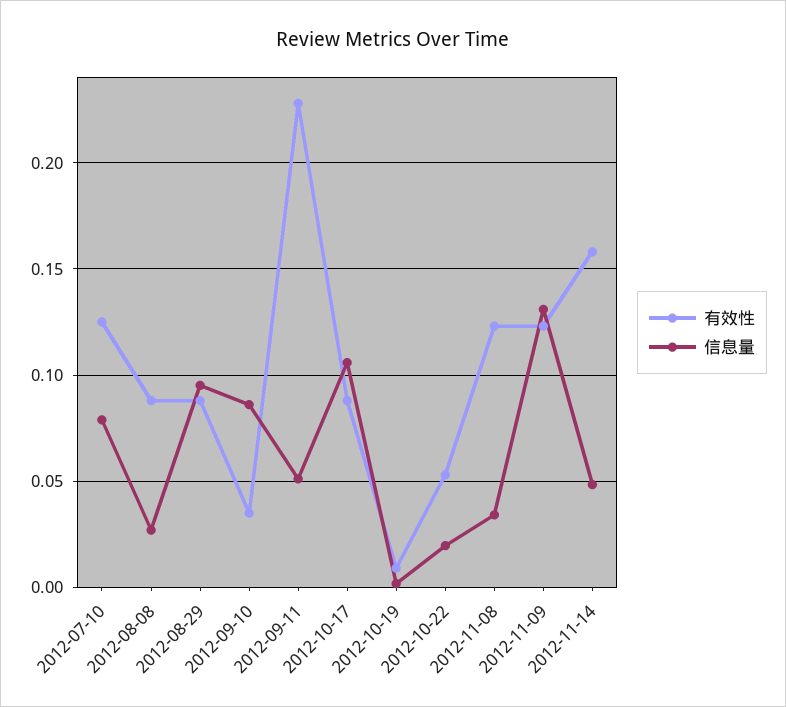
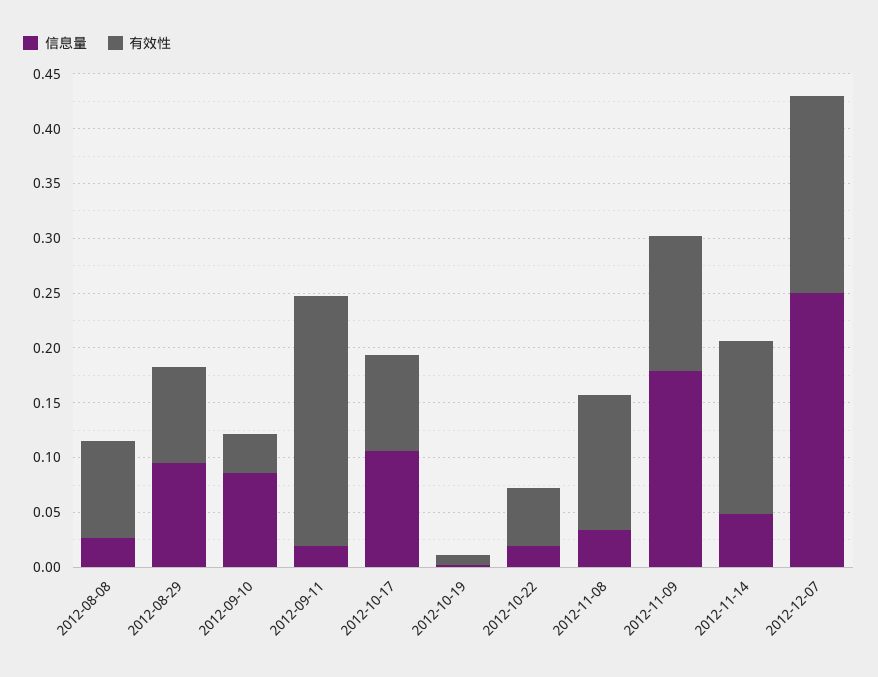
有效性, 2012-07-10: 0.125 -> none
信息量, 2012-07-10: 0.08 -> none
信息量, 2012-09-11: 0.05 -> 0.02
信息量, 2012-11-09: 0.13 -> 0.18
信息量, 2012-12-07: none -> 0.25
有效性, 2012-12-07: none -> 0.18

